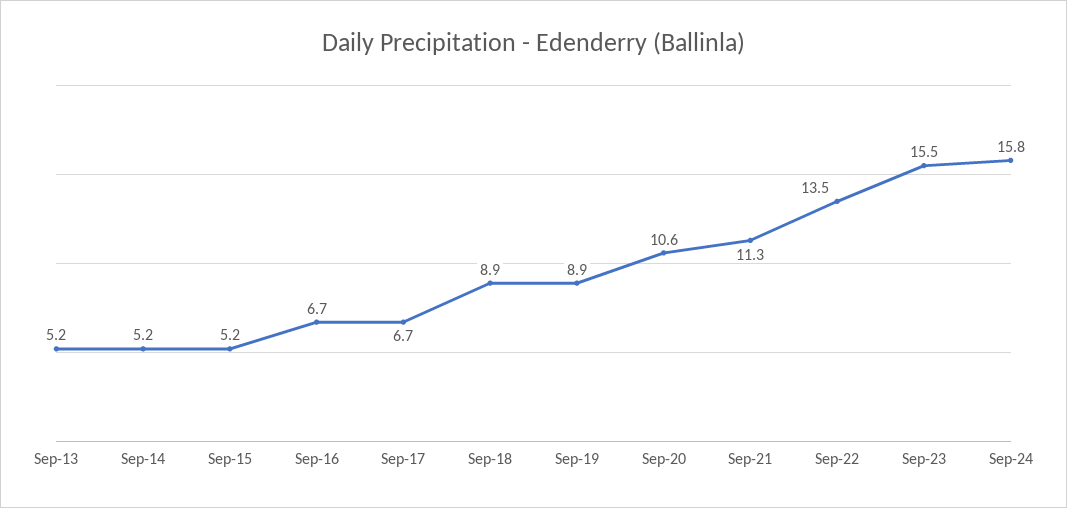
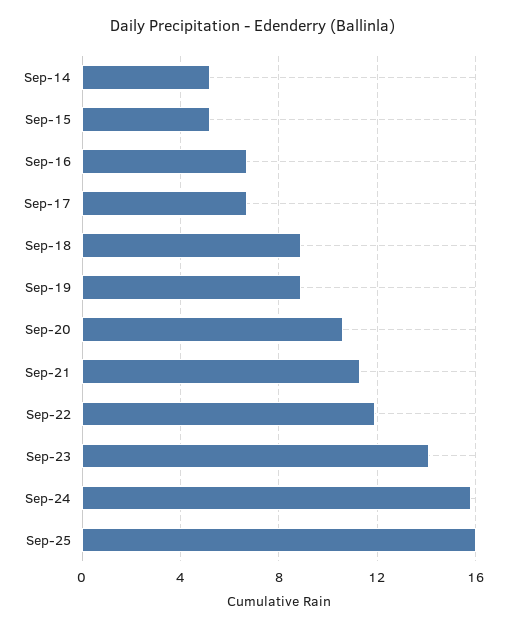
Sep-13: 5.2 -> none
Sep-22: 13.5 -> 12
Sep-23: 15.5 -> 14
Sep-25: none -> 16

